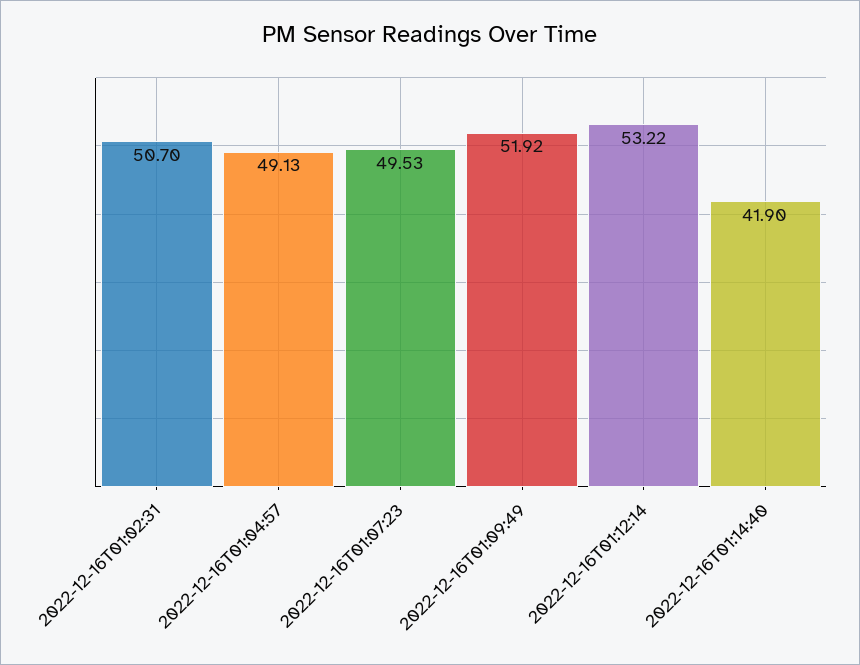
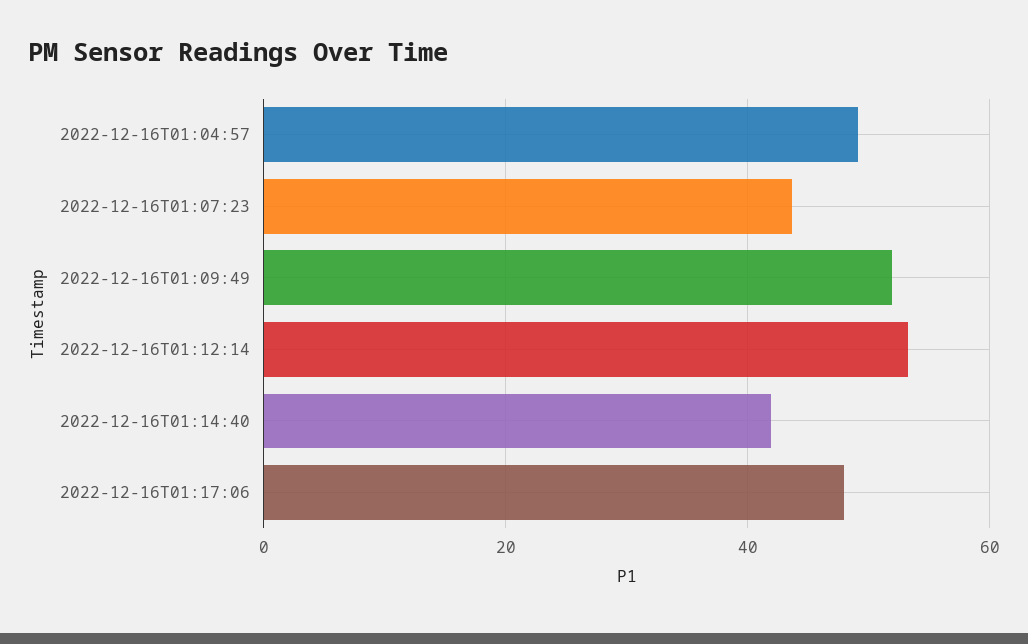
2022-12-16T01:02:31: 50.7 -> none
2022-12-16T01:07:23: 49.53 -> 44
2022-12-16T01:17:06: none -> 48

